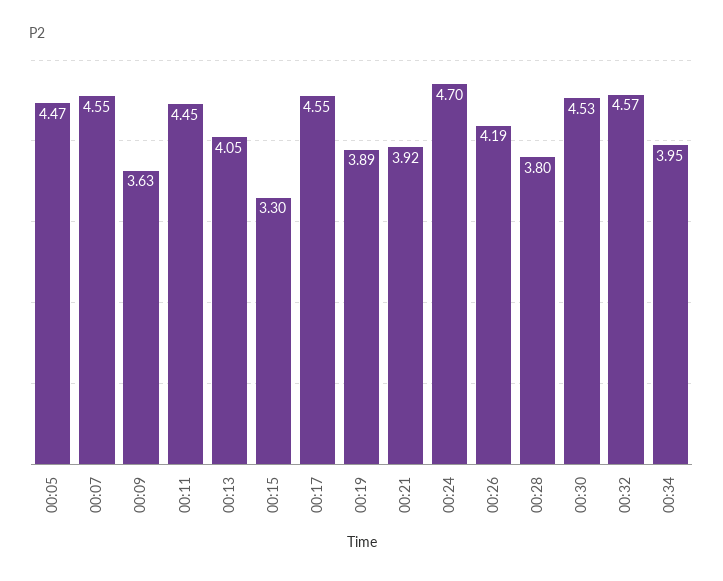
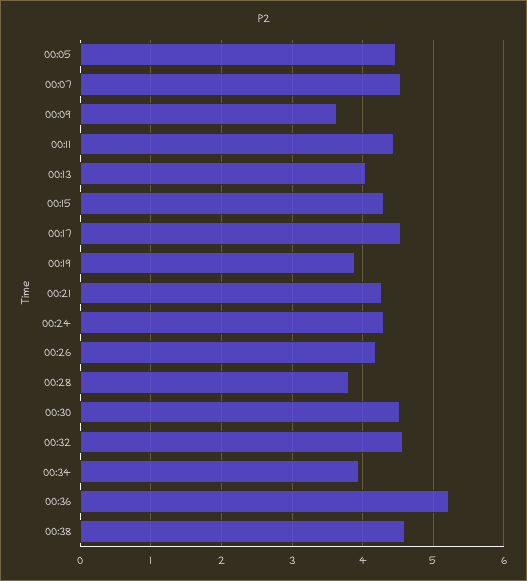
00:15: 3.3 -> 4.3
00:21: 3.92 -> 4.3
00:24: 4.7 -> 4.3
00:36: none -> 5.2
00:38: none -> 4.6

